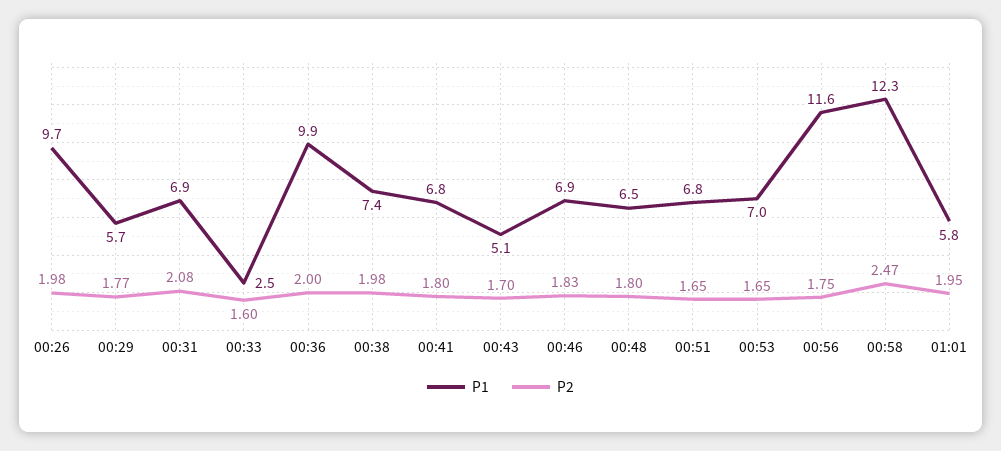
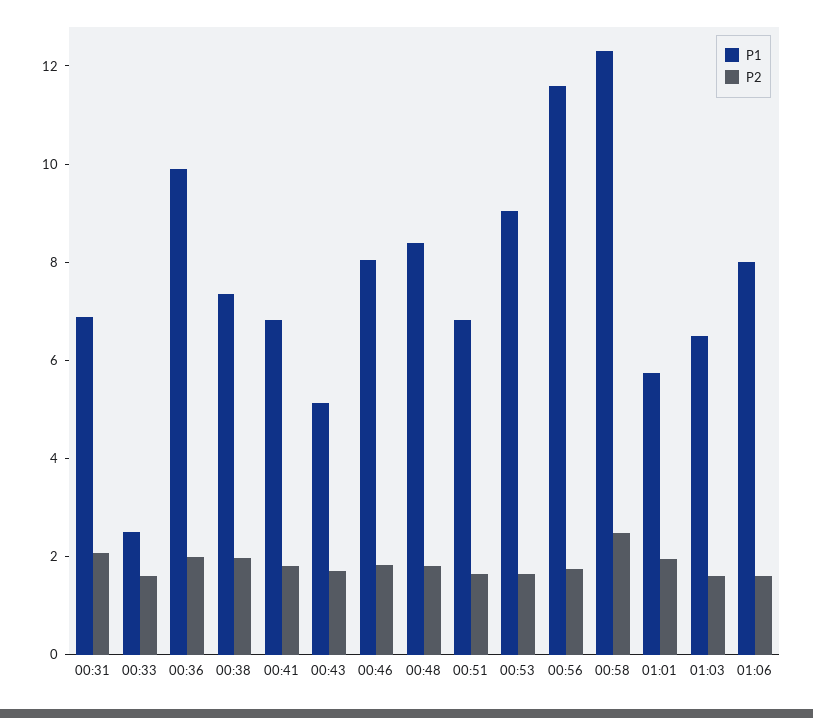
P1, 00:26: 9.7 -> none
P2, 00:26: 1.98 -> none
P1, 00:29: 5.7 -> none
P2, 00:29: 1.77 -> none
P1, 00:46: 6.9 -> 8
P1, 00:48: 6.5 -> 8.5
P1, 00:53: 7 -> 9
P1, 01:03: none -> 6.5
P2, 01:03: none -> 1.5
P1, 01:06: none -> 8
P2, 01:06: none -> 1.5

